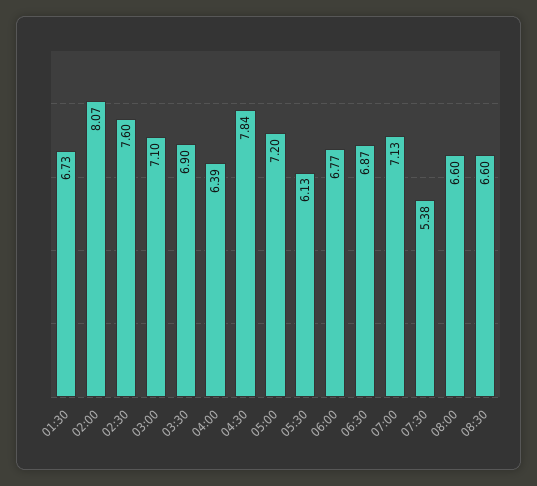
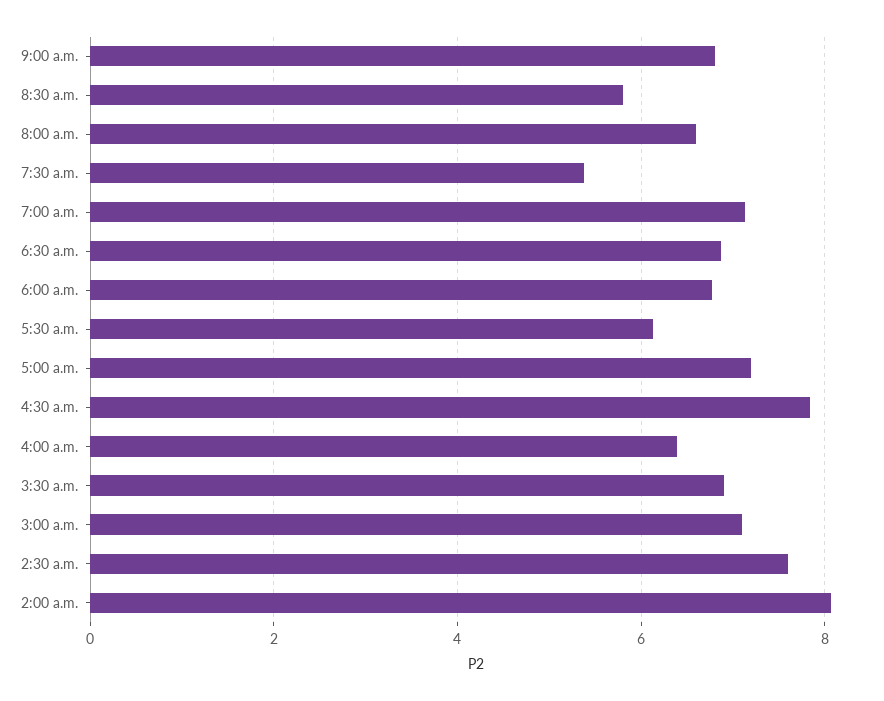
01:30: 6.73 -> none
08:30: 6.6 -> 5.8
9:00 a.m.: none -> 6.8

